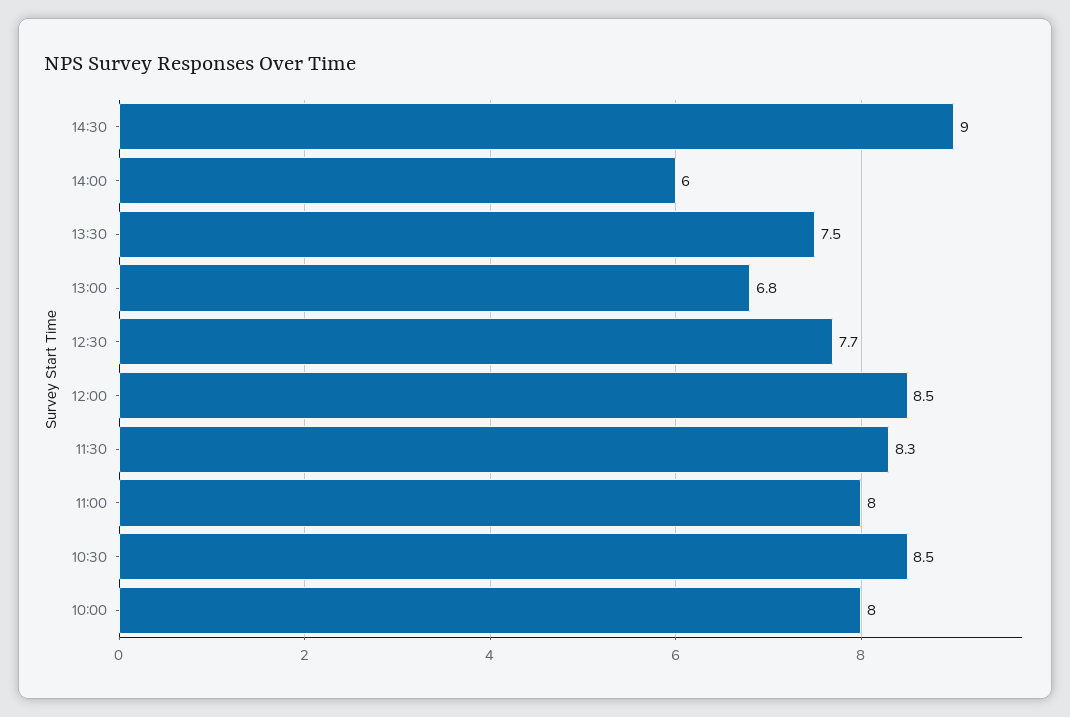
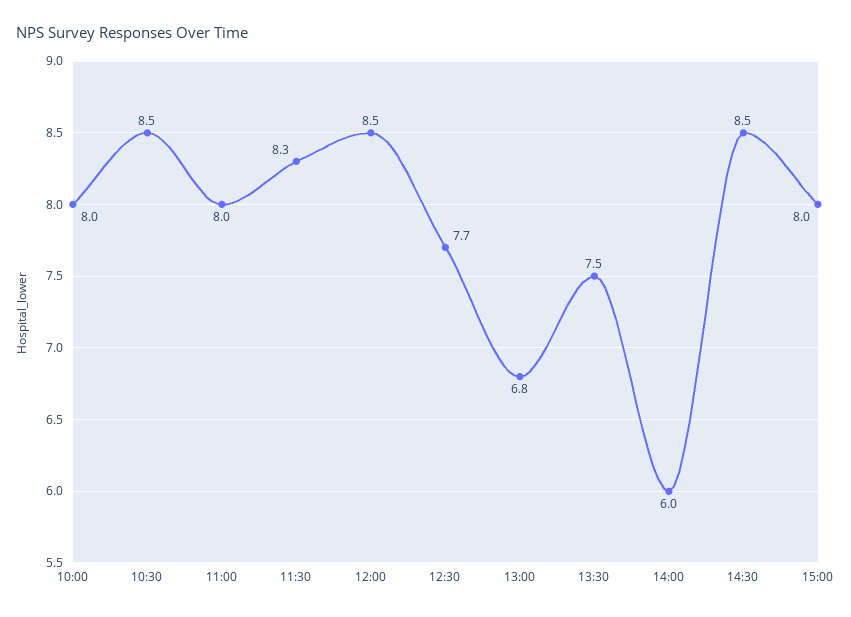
14:30: 9 -> 8.5
15:00: none -> 8

